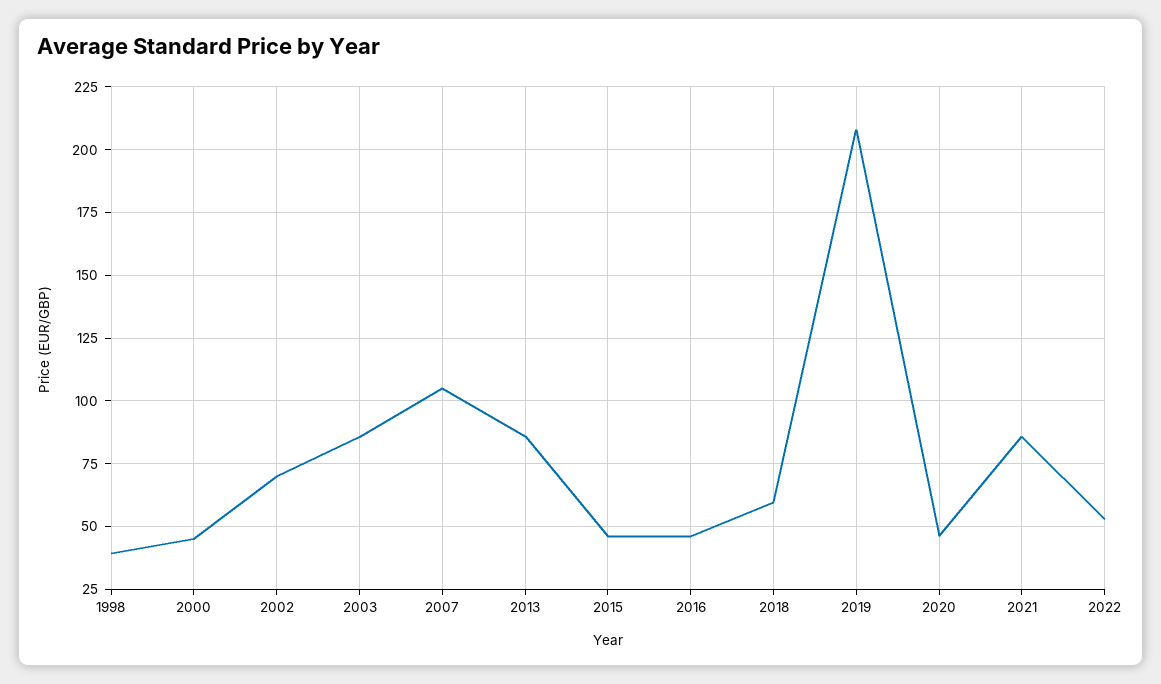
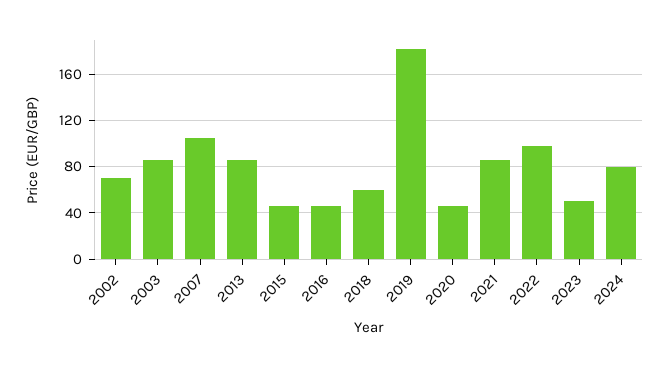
1998: 40 -> none
2000: 45 -> none
2019: 207.5 -> 180
2022: 52.5 -> 100
2023: none -> 50
2024: none -> 80

